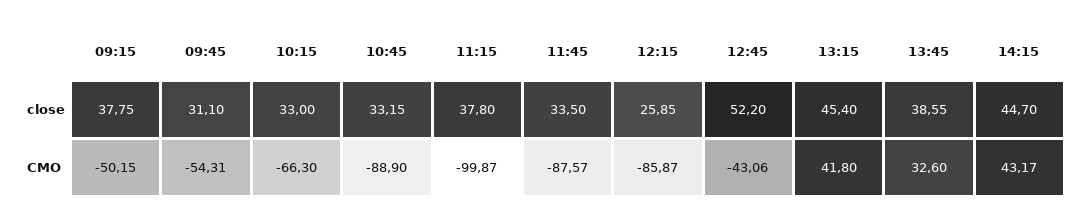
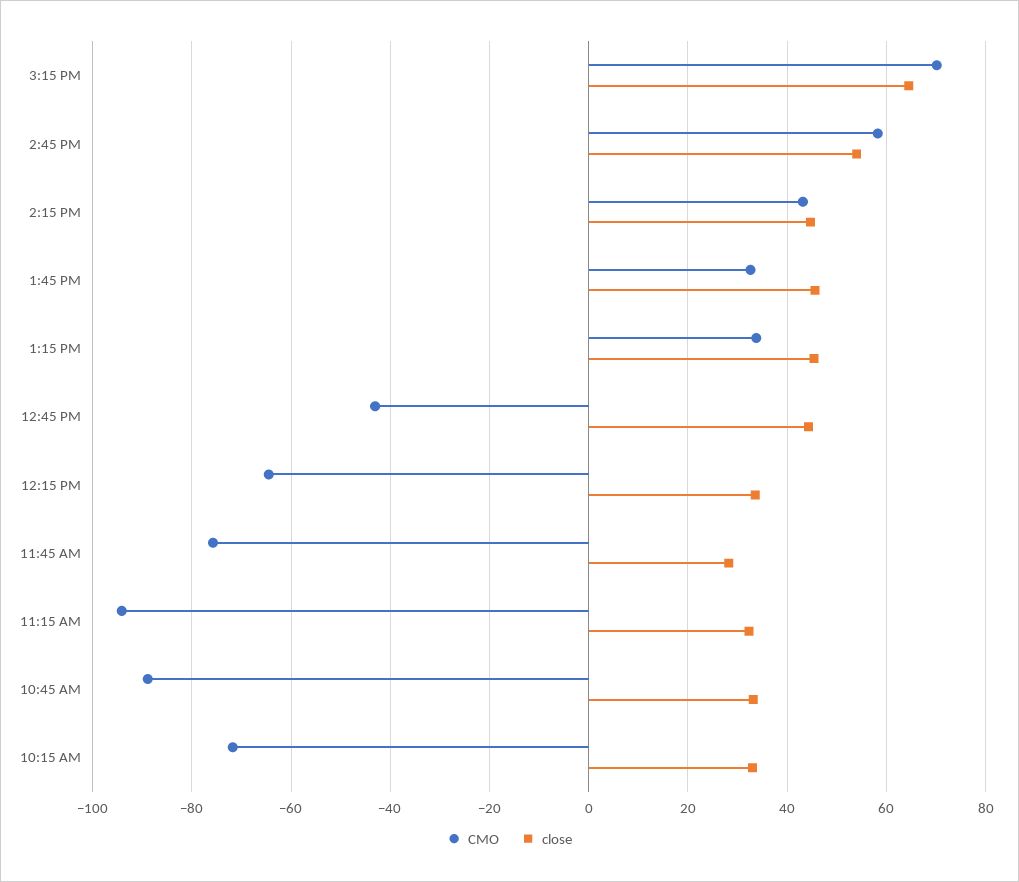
close, 09:15: 37.75 -> none
close, 09:45: 31.1 -> none
close, 11:15: 37.8 -> 32
close, 11:45: 33.5 -> 28
close, 12:15: 25.85 -> 34
close, 12:45: 52.2 -> 44
close, 13:45: 38.55 -> 46
CMO, 09:15: -50.15 -> none
CMO, 09:45: -54.31 -> none
CMO, 10:15: -66.3 -> -72
CMO, 11:15: -99.87 -> -94
CMO, 11:45: -87.57 -> -76
CMO, 12:15: -85.87 -> -64
CMO, 13:15: 41.8 -> 34
CMO, 3:15 PM: none -> 70
close, 3:15 PM: none -> 64
CMO, 2:45 PM: none -> 58
close, 2:45 PM: none -> 54

